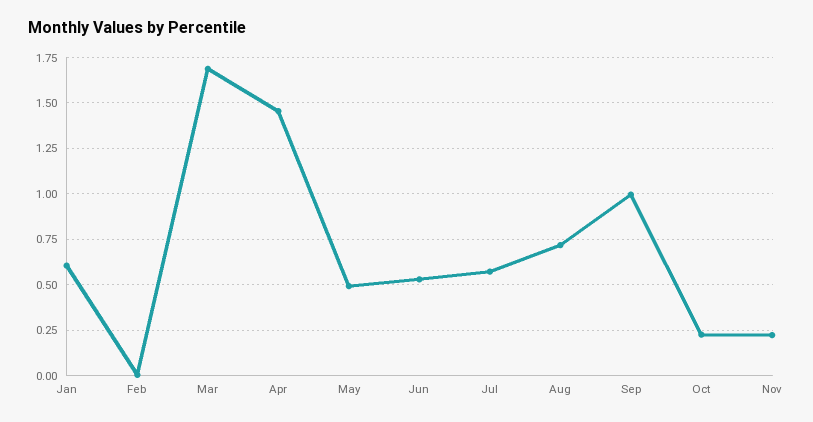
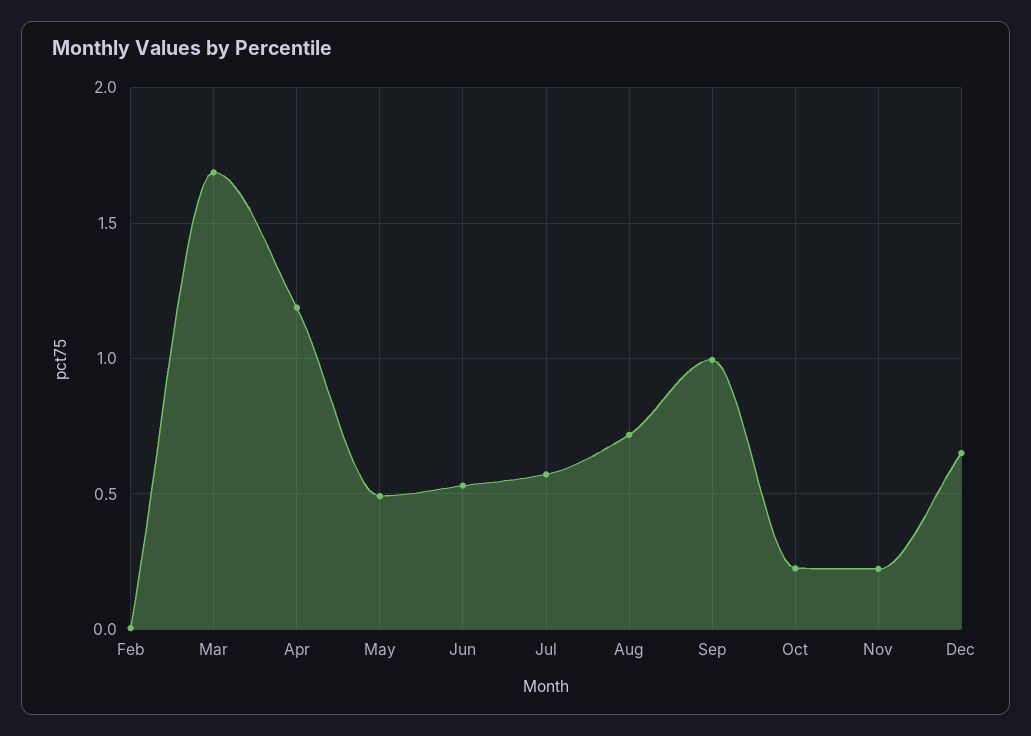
Jan: 0.6 -> none
Apr: 1.45 -> 1.2
Dec: none -> 0.65

